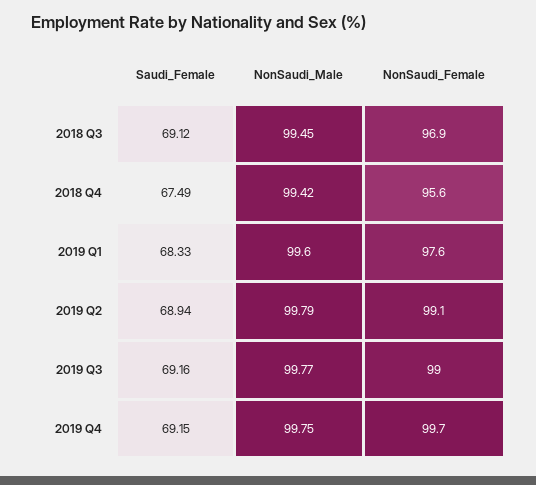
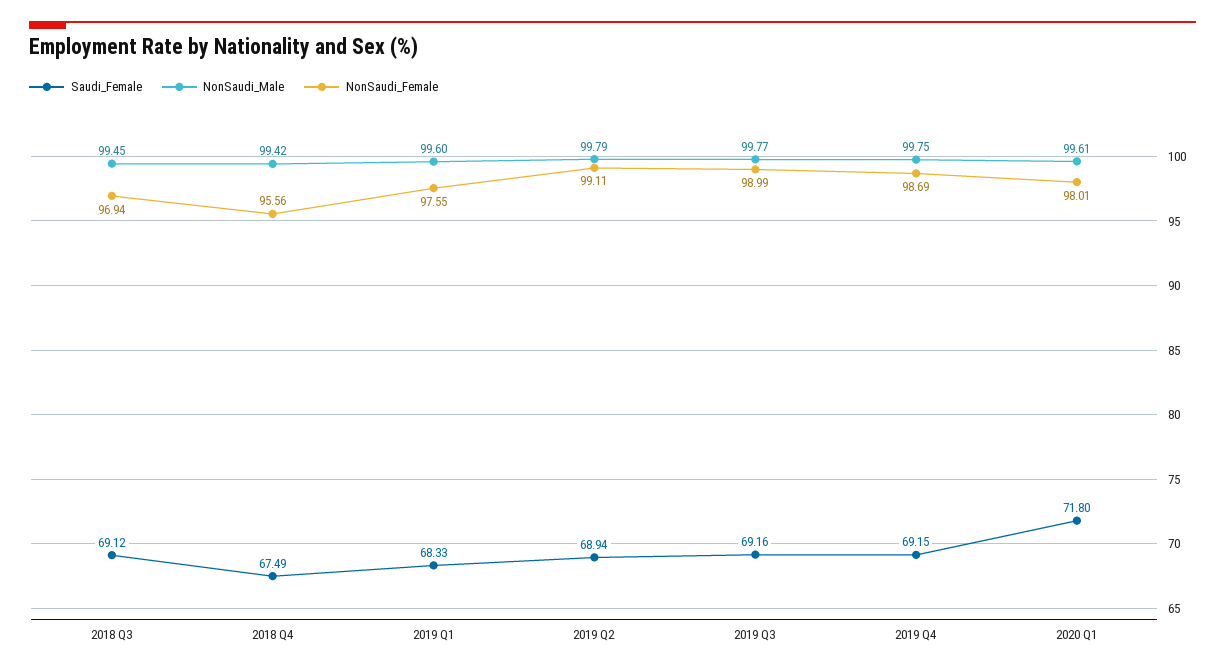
NonSaudi_Female, 2019 Q4: 99.7 -> 98.69
Saudi_Female, 2020 Q1: none -> 71.8
NonSaudi_Male, 2020 Q1: none -> 99.61
NonSaudi_Female, 2020 Q1: none -> 98.01

